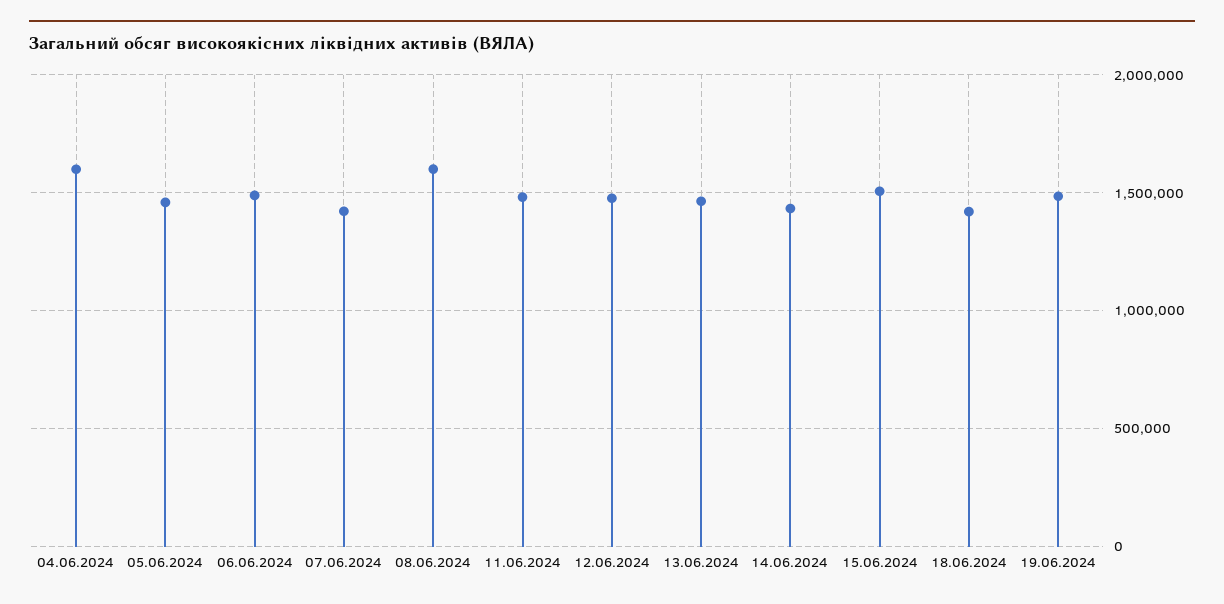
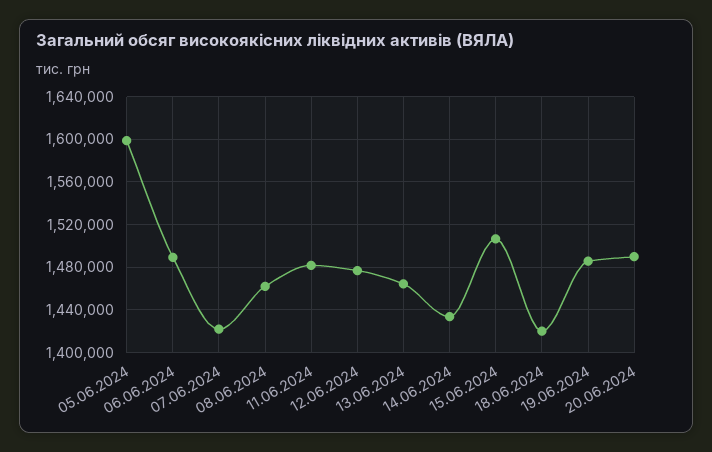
04.06.2024: 1600000 -> none
05.06.2024: 1450000 -> 1600000
08.06.2024: 1600000 -> 1460000
20.06.2024: none -> 1490000

